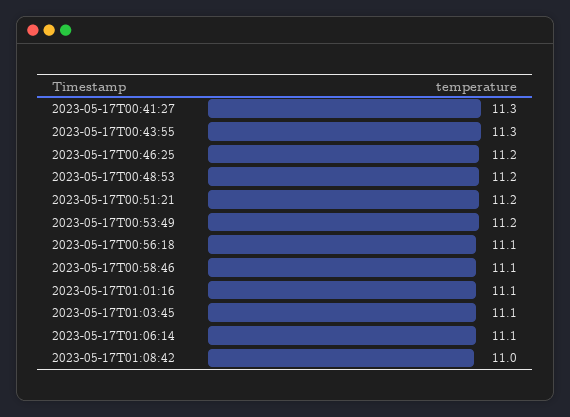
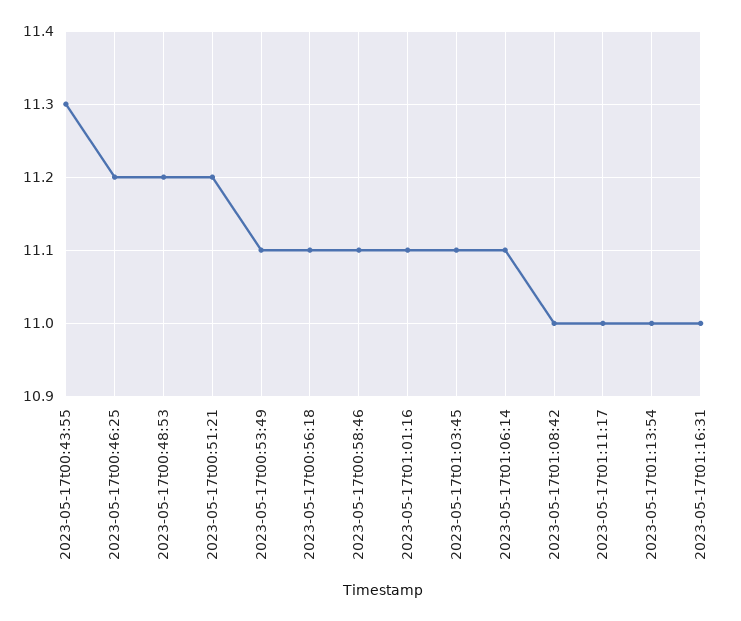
2023-05-17T00:41:27: 11.3 -> none
2023-05-17T00:53:49: 11.2 -> 11.1
2023-05-17t01:11:17: none -> 11
2023-05-17t01:13:54: none -> 11
2023-05-17t01:16:31: none -> 11

